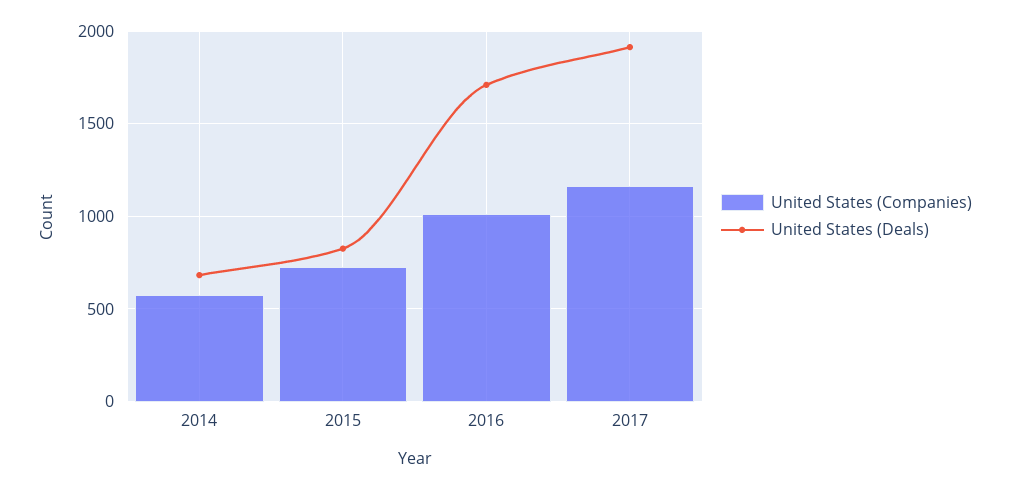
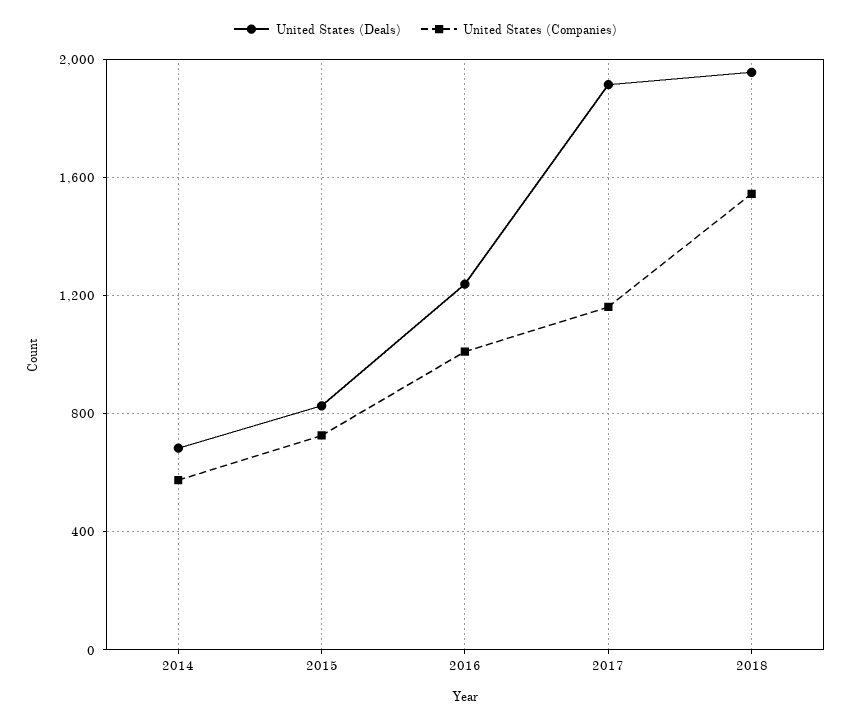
United States (Deals), 2016: 1700 -> 1250
United States (Deals), 2018: none -> 1950
United States (Companies), 2018: none -> 1550

